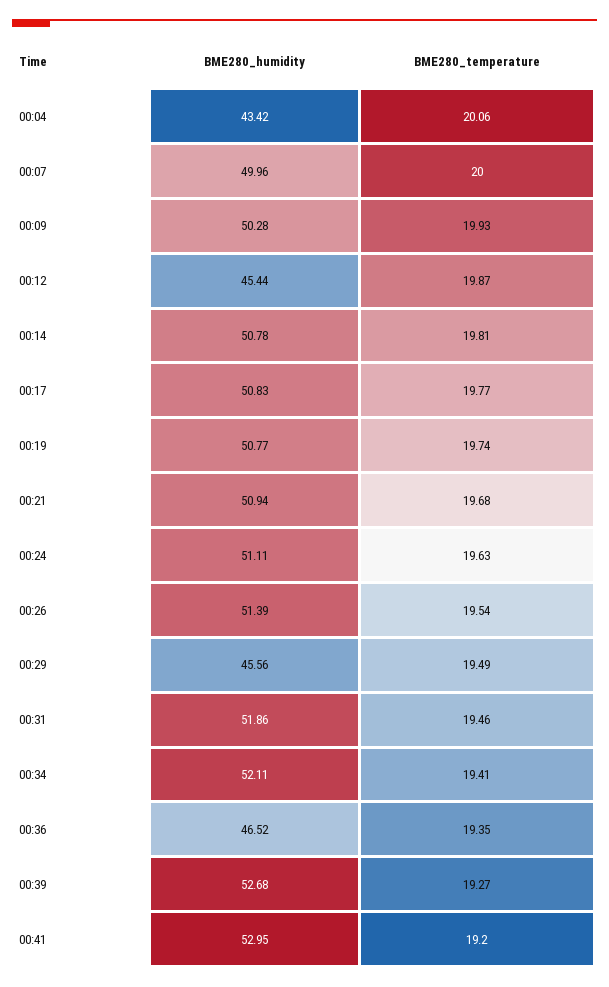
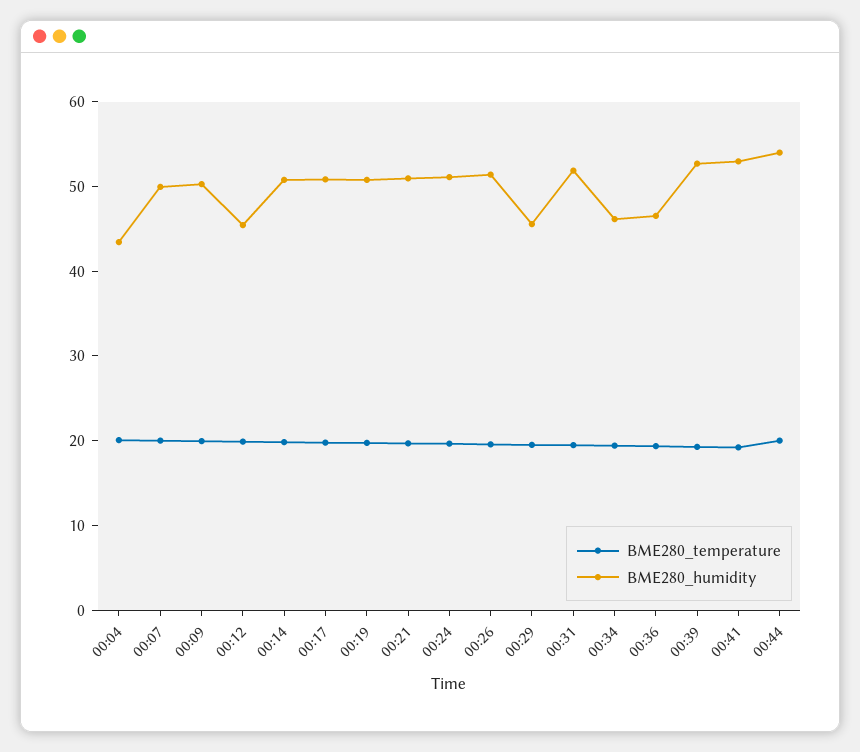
BME280_humidity, 00:34: 52.11 -> 46
BME280_temperature, 00:44: none -> 20
BME280_humidity, 00:44: none -> 54

